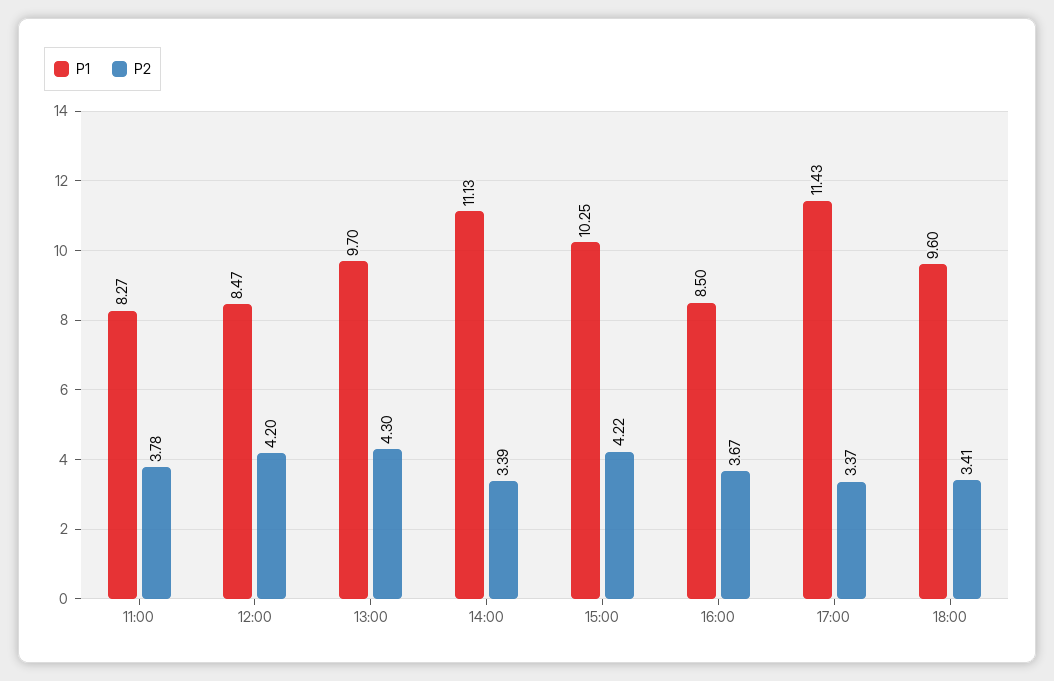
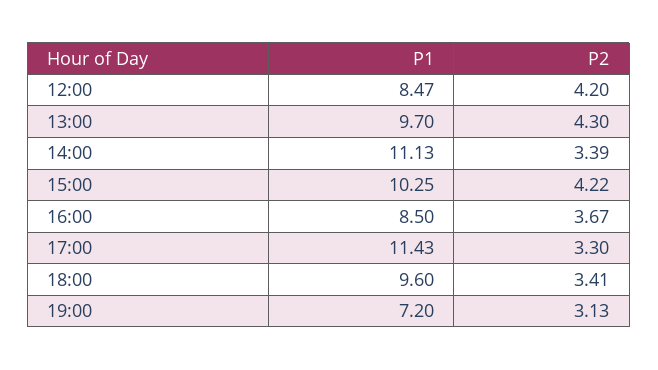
P1, 11:00: 8.27 -> none
P2, 11:00: 3.78 -> none
P2, 17:00: 3.37 -> 3.3
P1, 19:00: none -> 7.2
P2, 19:00: none -> 3.13

